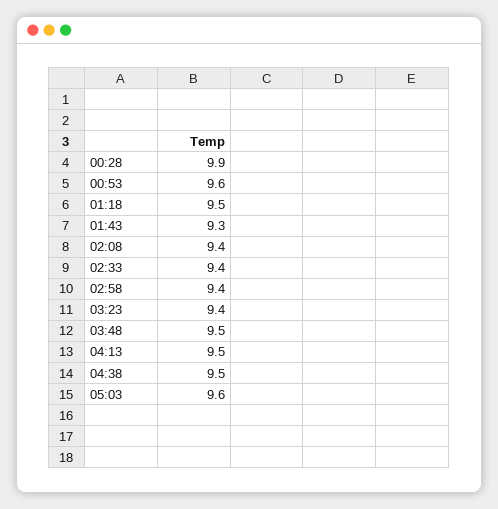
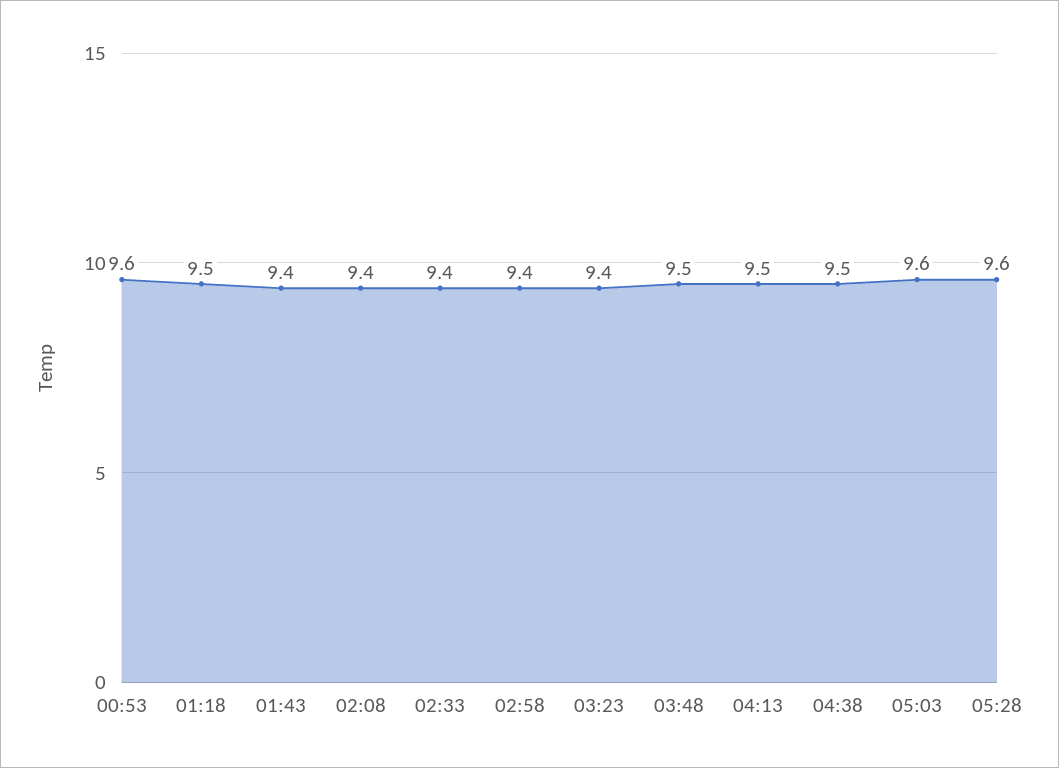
00:28: 9.9 -> none
01:43: 9.3 -> 9.4
05:28: none -> 9.6

